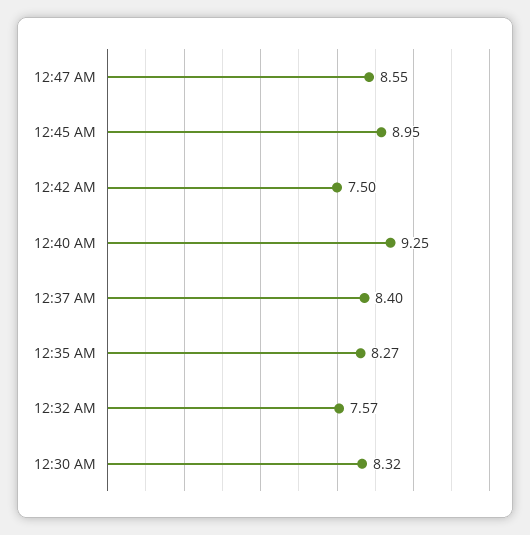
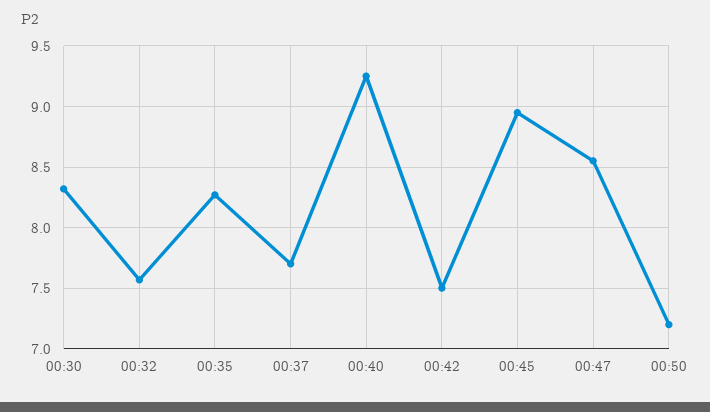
12:37 AM: 8.4 -> 7.7
00:50: none -> 7.2

